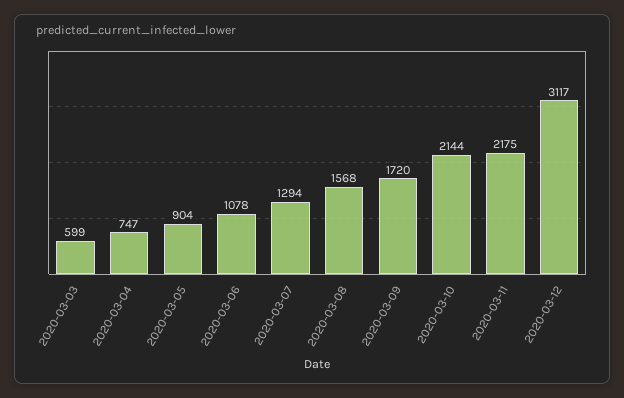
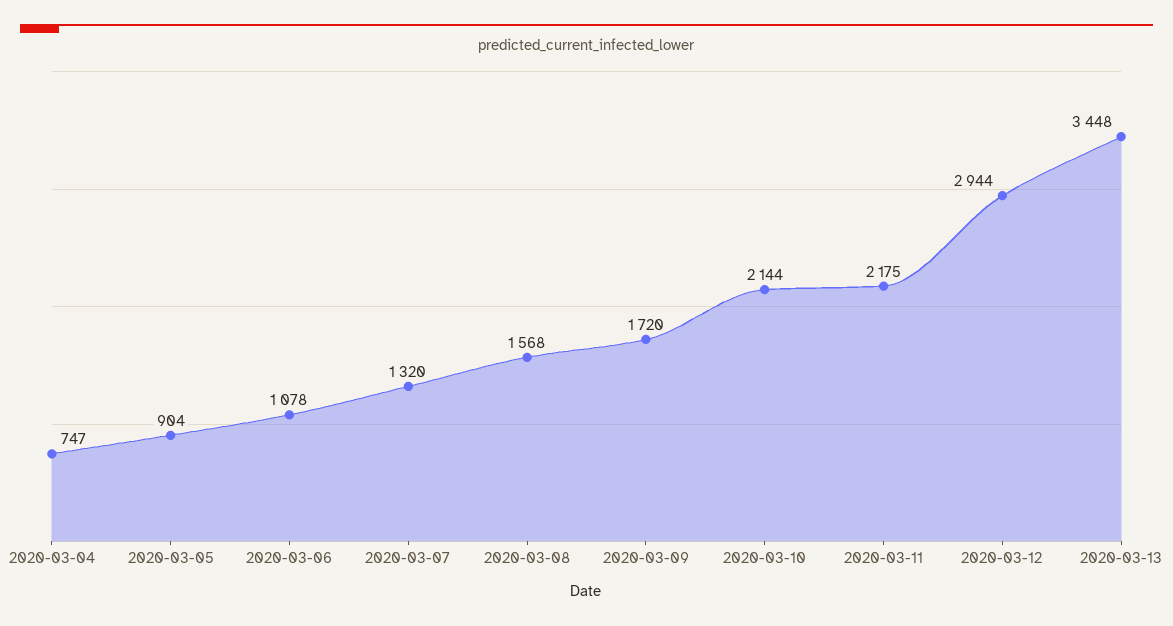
2020-03-03: 599 -> none
2020-03-07: 1294 -> 1320
2020-03-12: 3117 -> 2944
2020-03-13: none -> 3448

